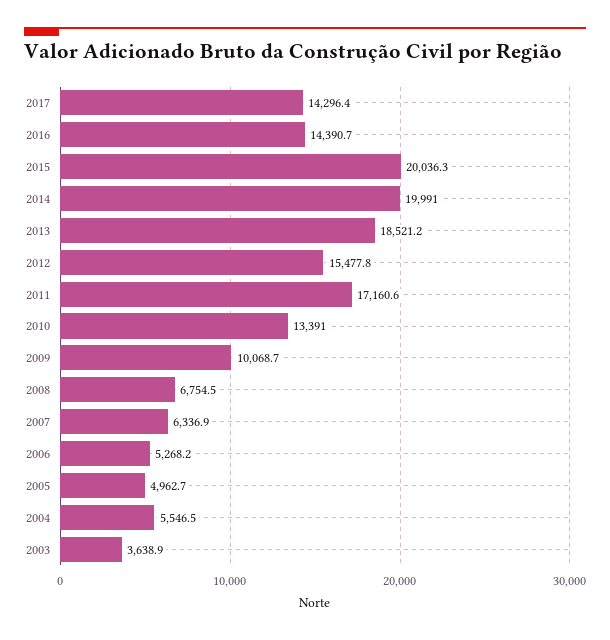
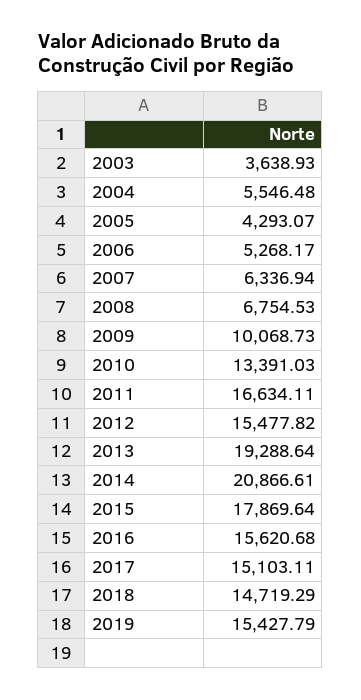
2017: 14296.4 -> 15103.11
2016: 14390.7 -> 15620.68
2015: 20036.3 -> 17869.64
2014: 19991 -> 20866.61
2013: 18521.2 -> 19288.64
2011: 17160.6 -> 16634.11
2005: 4962.7 -> 4293.07
2018: none -> 14719.29
2019: none -> 15427.79

